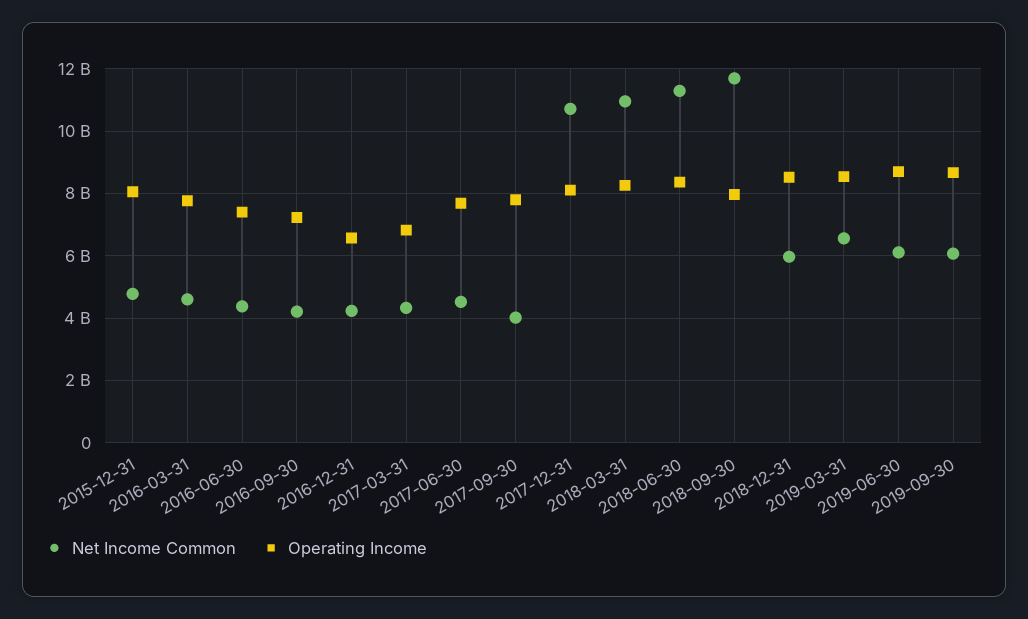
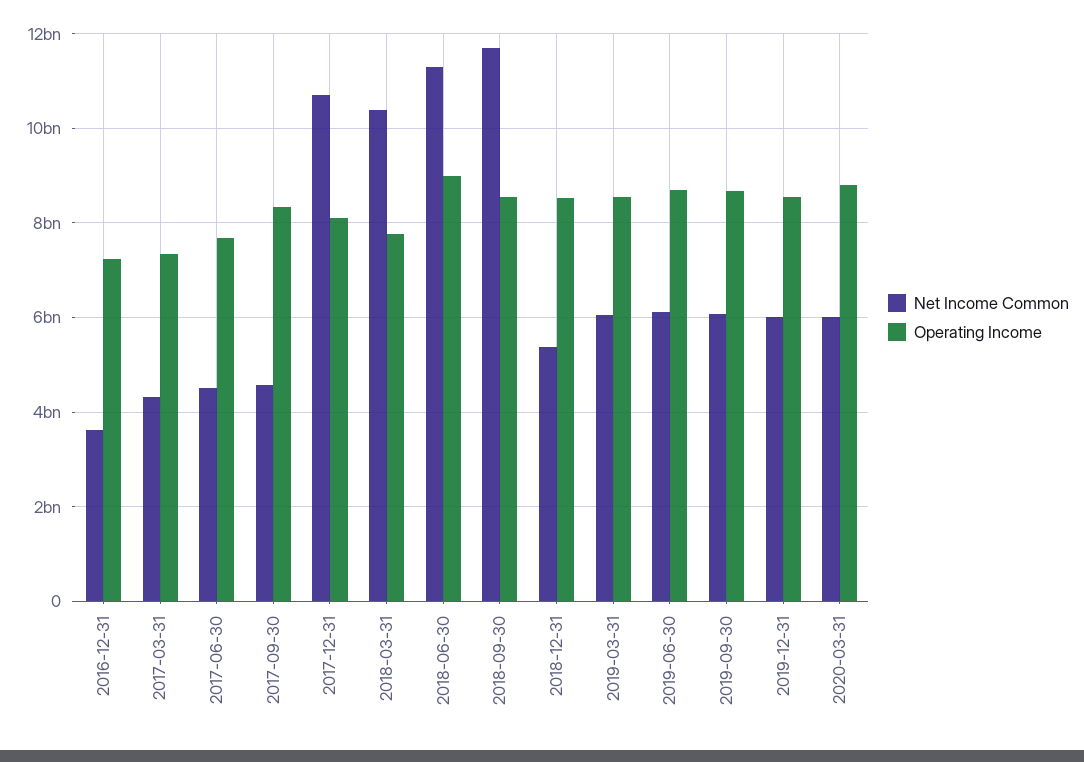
Net Income Common, 2015-12-31: 4800000000 -> none
Operating Income, 2015-12-31: 8000000000 -> none
Net Income Common, 2016-03-31: 4600000000 -> none
Operating Income, 2016-03-31: 7800000000 -> none
Net Income Common, 2016-06-30: 4400000000 -> none
Operating Income, 2016-06-30: 7400000000 -> none
Net Income Common, 2016-09-30: 4200000000 -> none
Operating Income, 2016-09-30: 7200000000 -> none
Net Income Common, 2016-12-31: 4200000000 -> 3600000000
Operating Income, 2016-12-31: 6600000000 -> 7200000000
Operating Income, 2017-03-31: 6800000000 -> 7400000000
Net Income Common, 2017-09-30: 4000000000 -> 4600000000
Operating Income, 2017-09-30: 7800000000 -> 8400000000
Net Income Common, 2018-03-31: 11000000000 -> 10400000000
Operating Income, 2018-03-31: 8200000000 -> 7800000000
Operating Income, 2018-06-30: 8400000000 -> 9000000000
Operating Income, 2018-09-30: 8000000000 -> 8600000000
Net Income Common, 2018-12-31: 6000000000 -> 5400000000
Net Income Common, 2019-03-31: 6600000000 -> 6000000000
Net Income Common, 2019-12-31: none -> 6000000000
Operating Income, 2019-12-31: none -> 8600000000
Net Income Common, 2020-03-31: none -> 6000000000
Operating Income, 2020-03-31: none -> 8800000000

